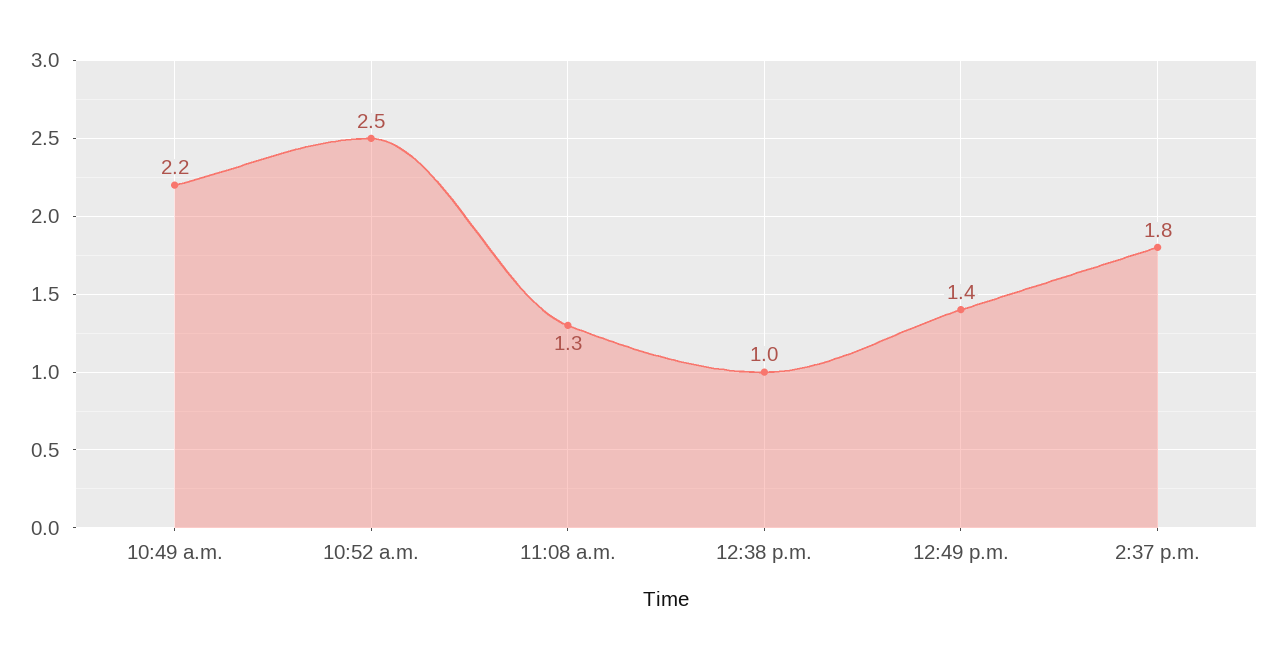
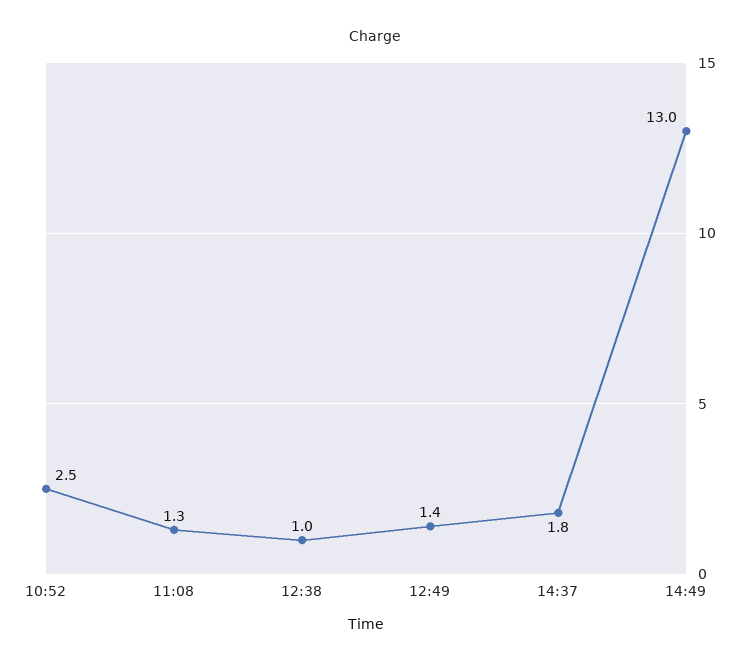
10:49 a.m.: 2.2 -> none
14:49: none -> 13

